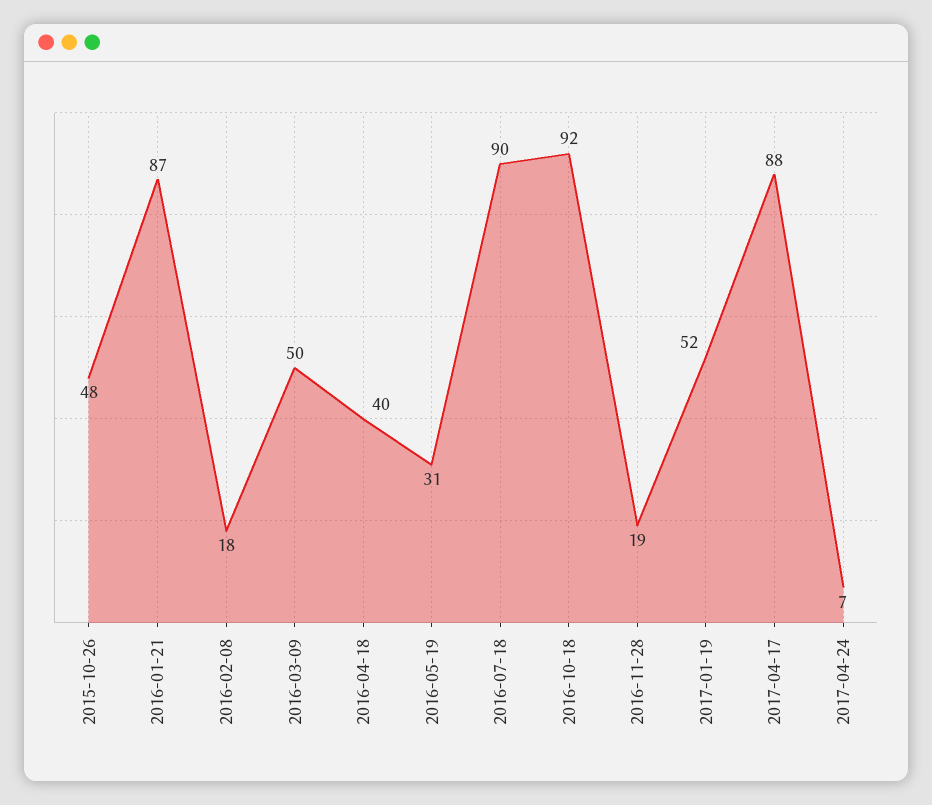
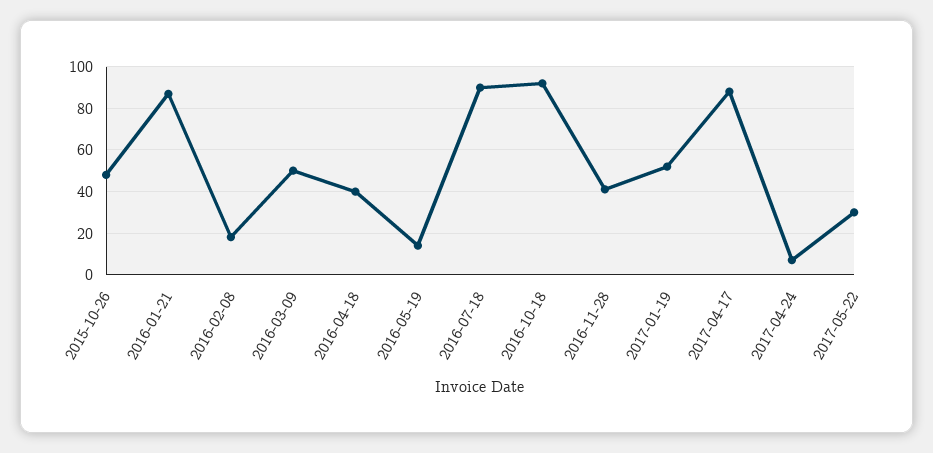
2016-05-19: 31 -> 15
2016-11-28: 19 -> 40
2017-05-22: none -> 30

